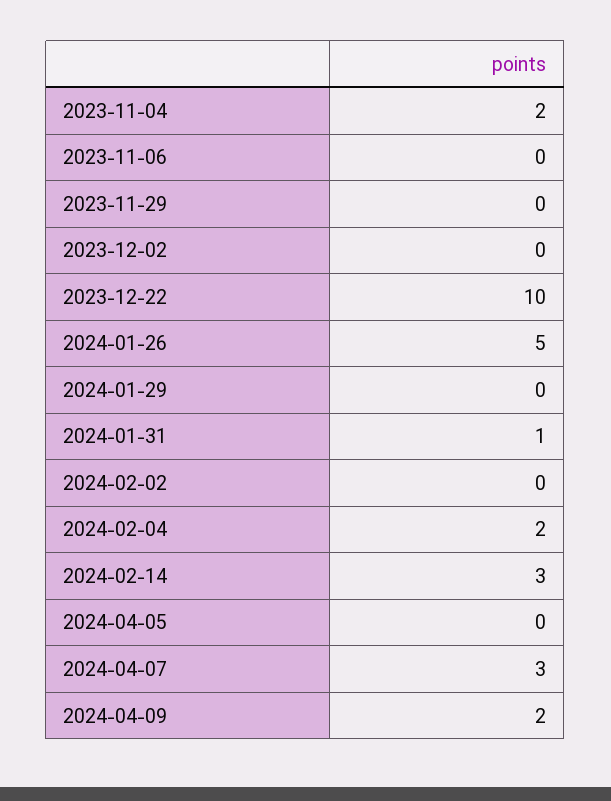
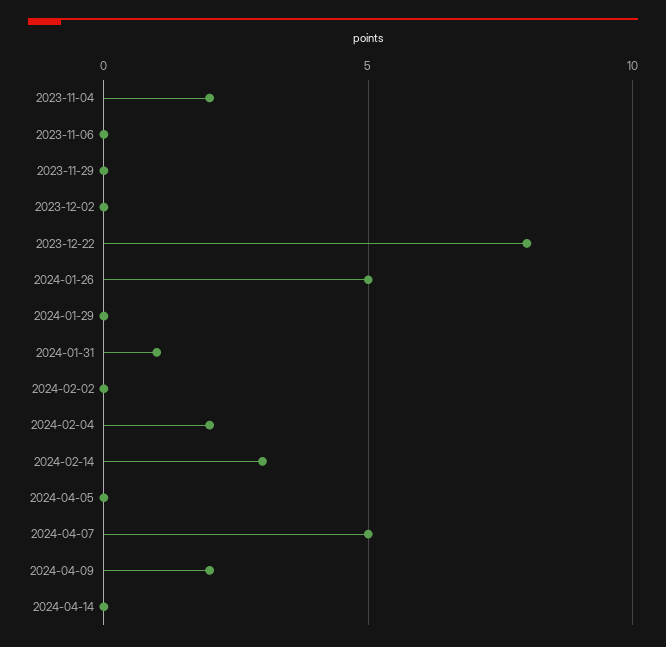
2023-12-22: 10 -> 8
2024-04-07: 3 -> 5
2024-04-14: none -> 0

